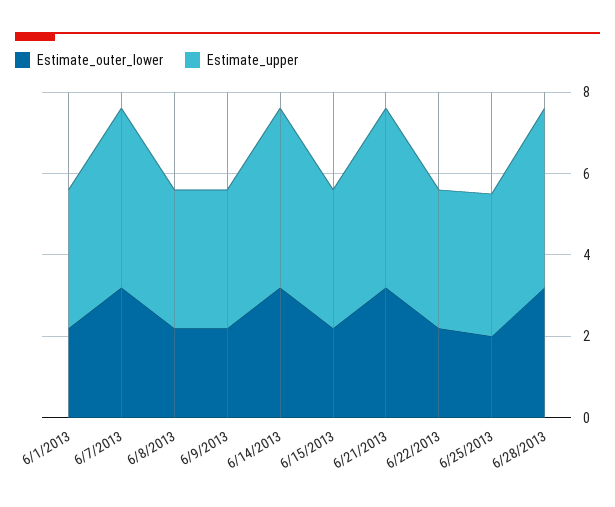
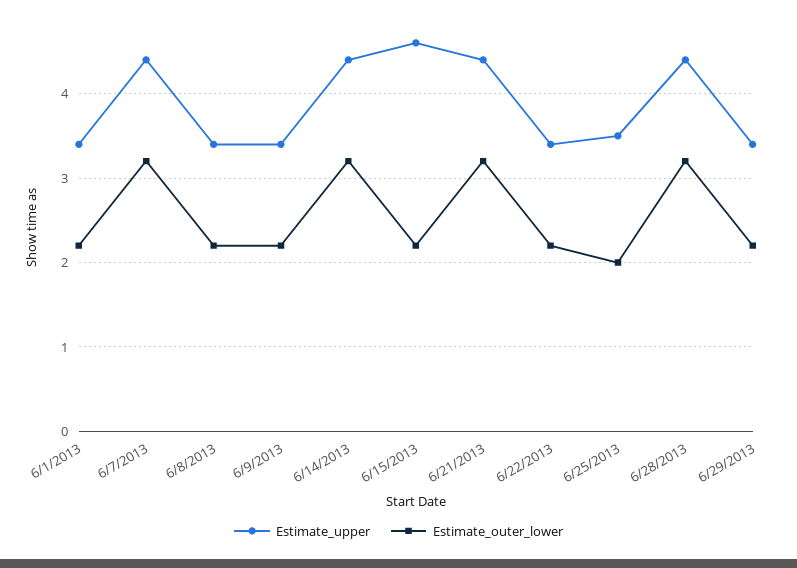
Estimate_upper, 6/15/2013: 3.5 -> 4.6
Estimate_upper, 6/29/2013: none -> 3.4
Estimate_outer_lower, 6/29/2013: none -> 2.2

